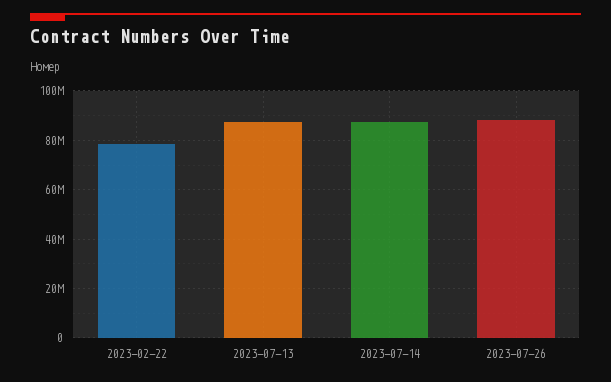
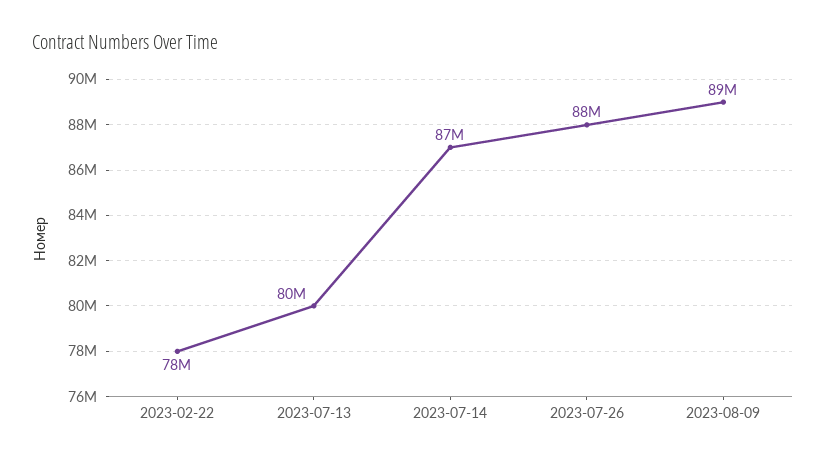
2023-07-13: 87500000 -> 80000000
2023-08-09: none -> 89000000

